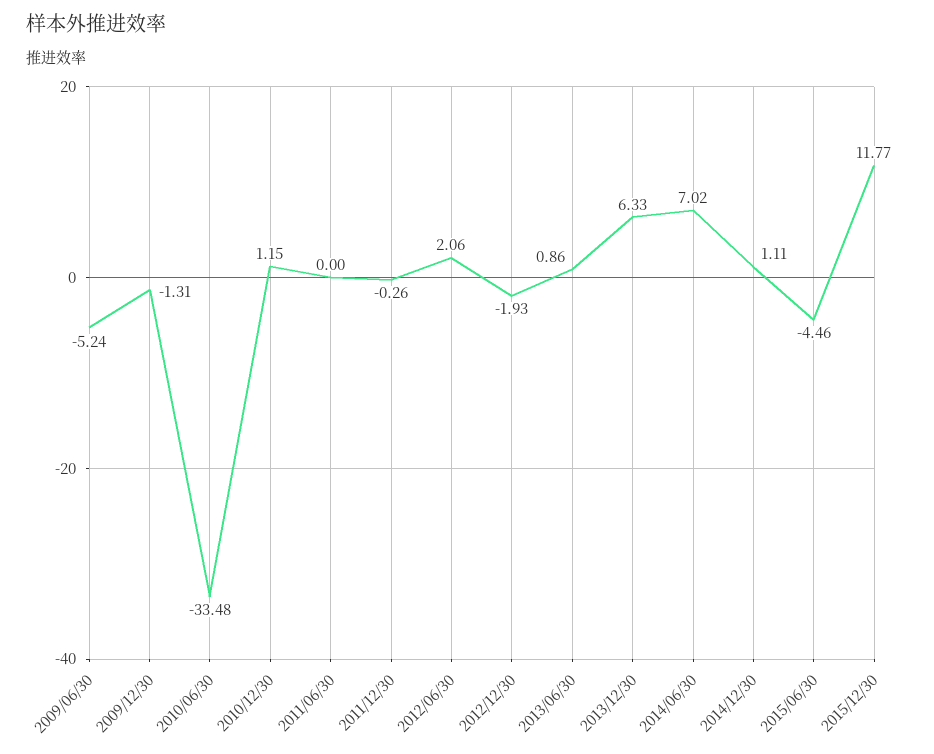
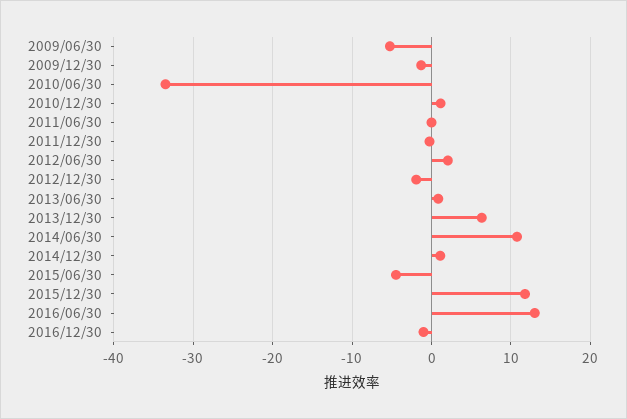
2014/06/30: 7.02 -> 11
2016/06/30: none -> 13
2016/12/30: none -> -1

